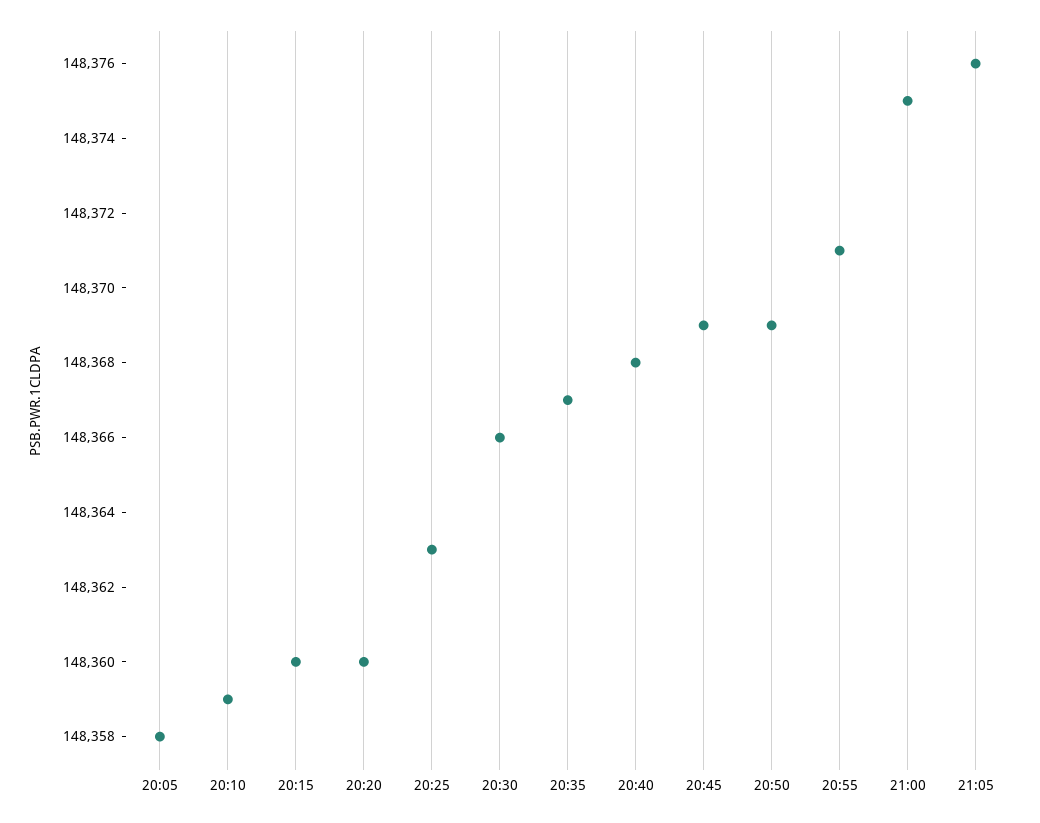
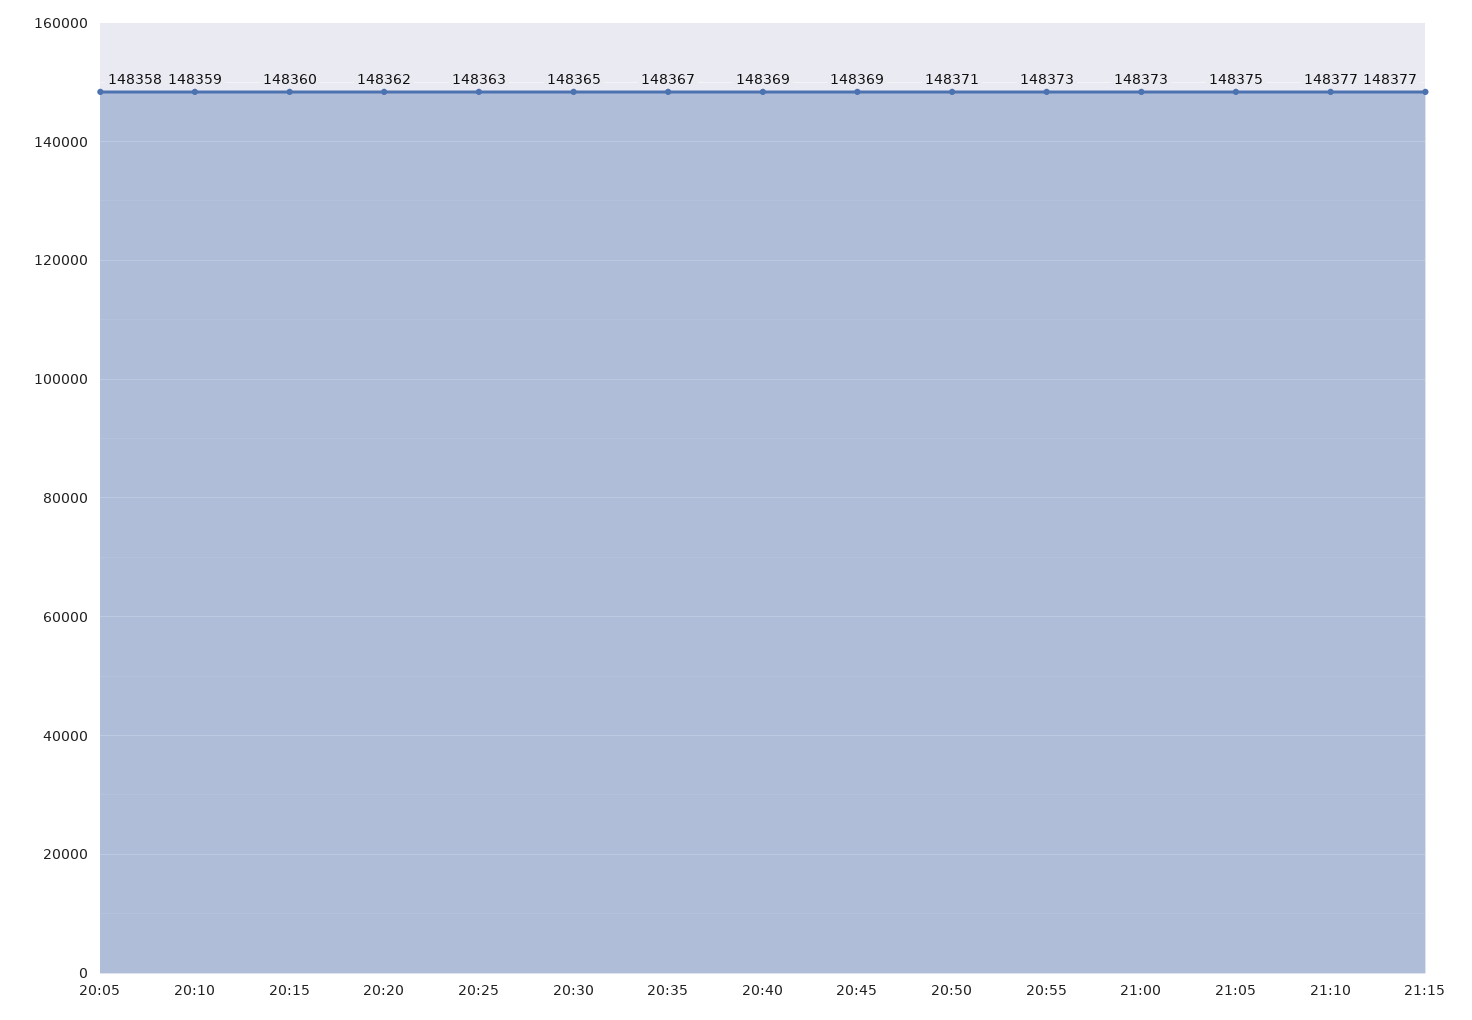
20:20: 148360 -> 148362
20:30: 148366 -> 148365
20:40: 148368 -> 148369
20:50: 148369 -> 148371
20:55: 148371 -> 148373
21:00: 148375 -> 148373
21:05: 148376 -> 148375
21:10: none -> 148377
21:15: none -> 148377

